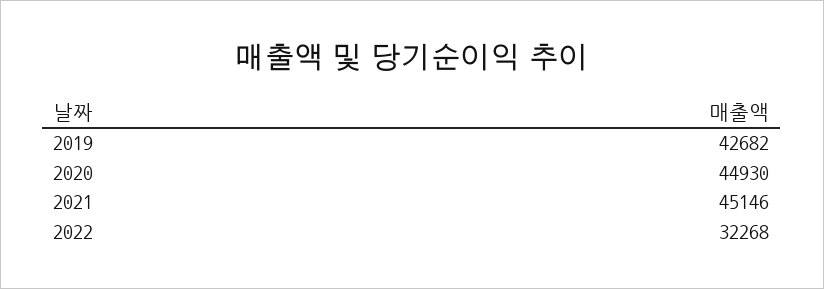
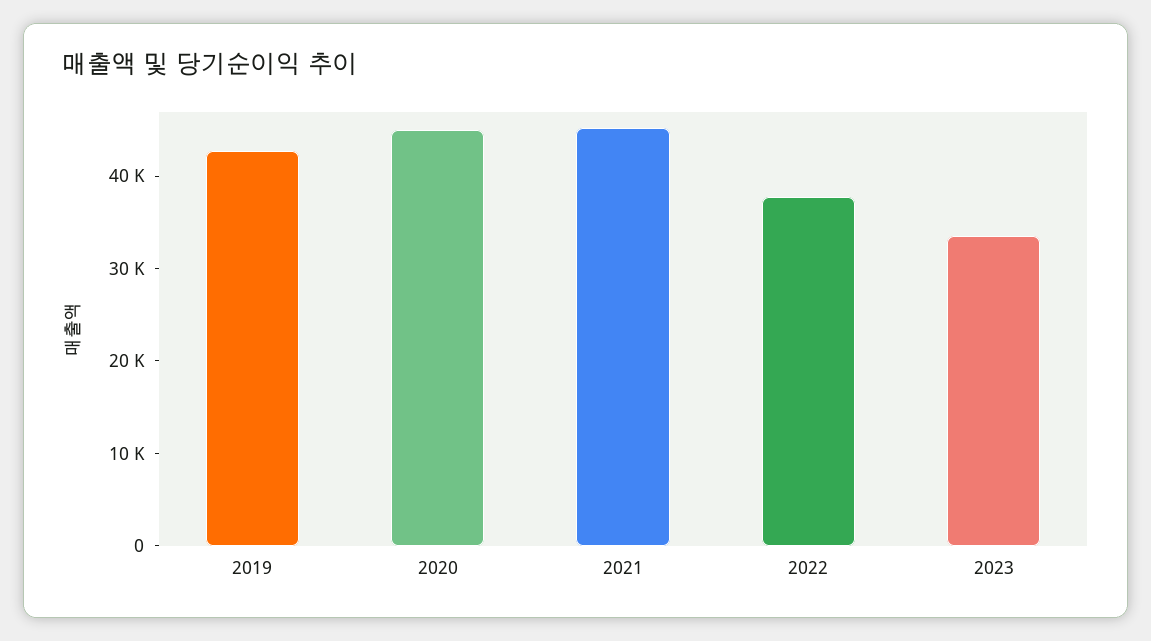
2022: 32268 -> 38000
2023: none -> 34000

